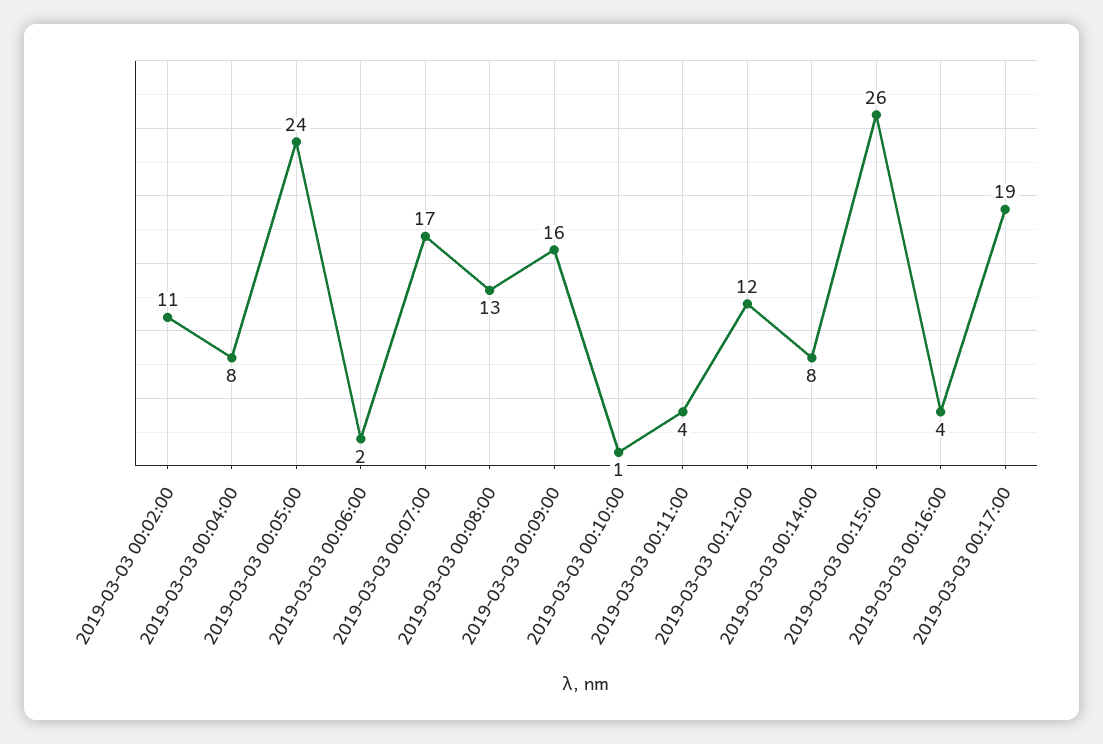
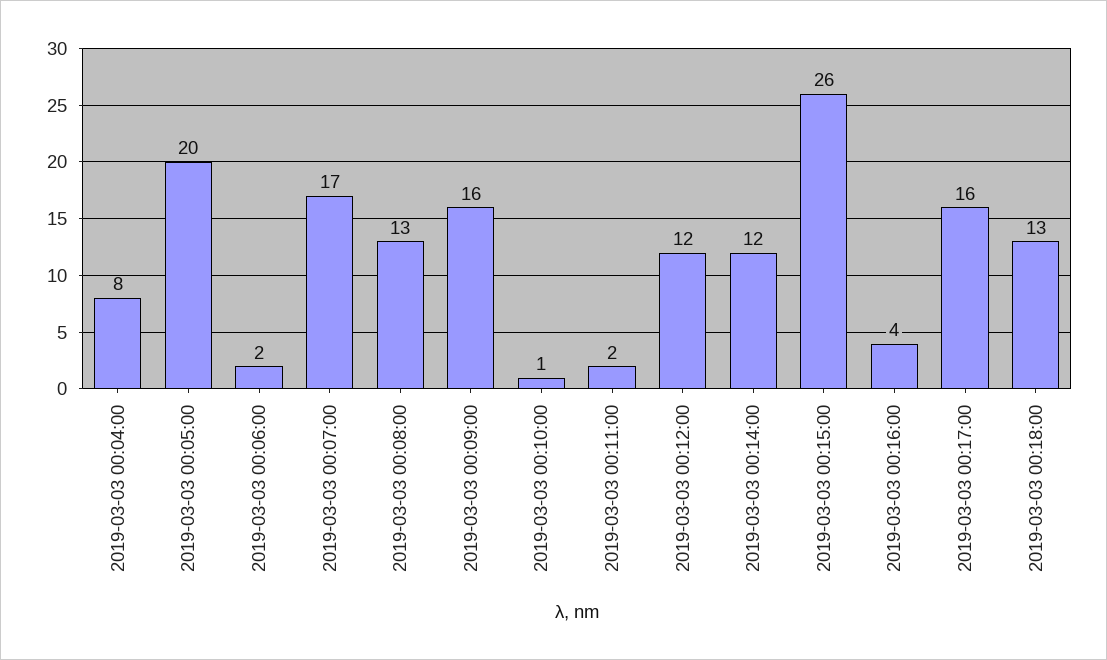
2019-03-03 00:02:00: 11 -> none
2019-03-03 00:05:00: 24 -> 20
2019-03-03 00:11:00: 4 -> 2
2019-03-03 00:14:00: 8 -> 12
2019-03-03 00:17:00: 19 -> 16
2019-03-03 00:18:00: none -> 13

